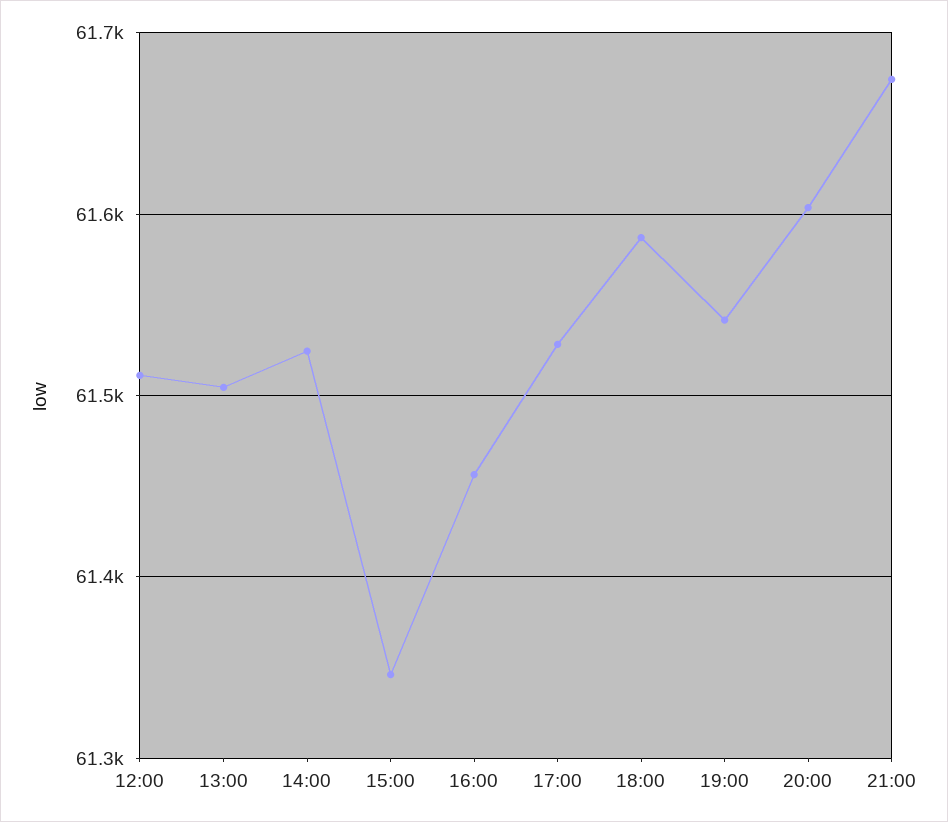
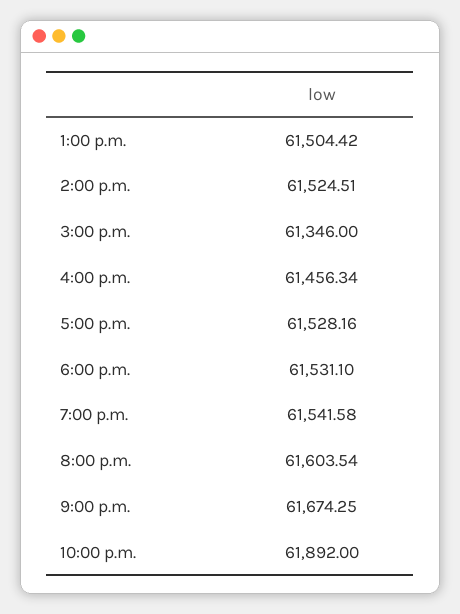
12:00: 61510 -> none
18:00: 61590 -> 61531.1
10:00 p.m.: none -> 61892

